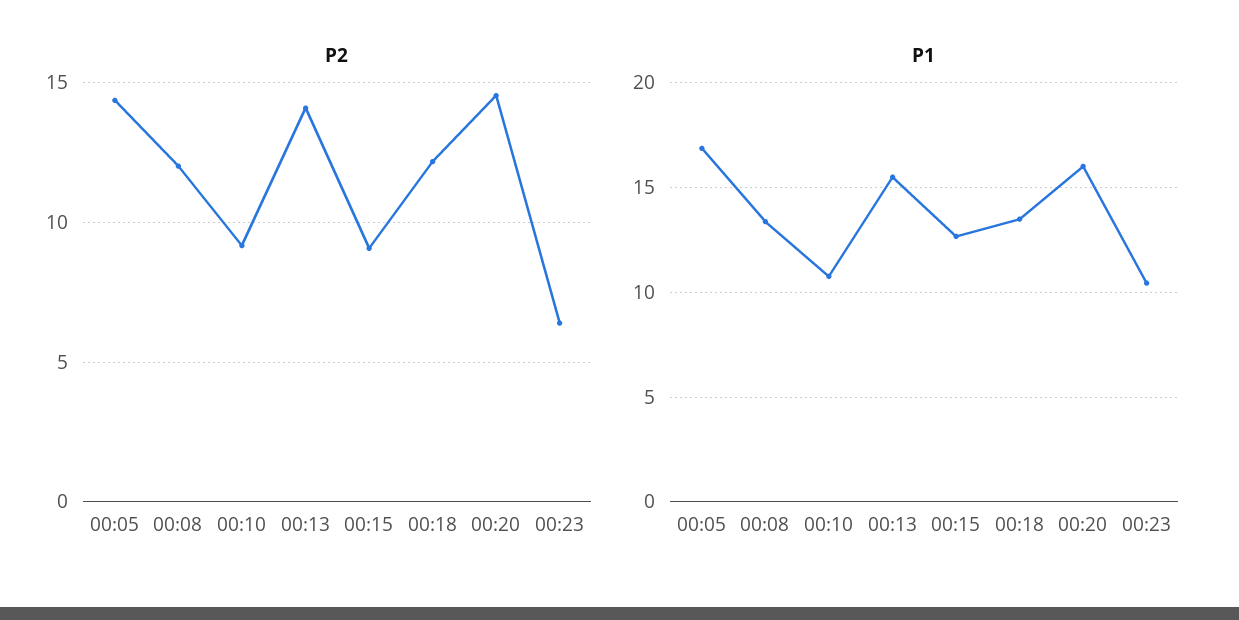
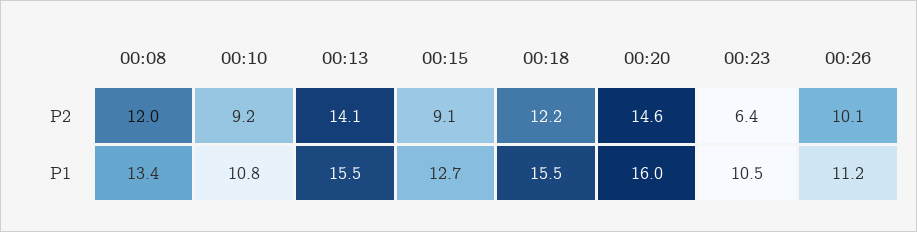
P2, 00:05: 14.5 -> none
P1, 00:05: 17 -> none
P1, 00:18: 13.5 -> 15.5
P2, 00:26: none -> 10.1
P1, 00:26: none -> 11.2

